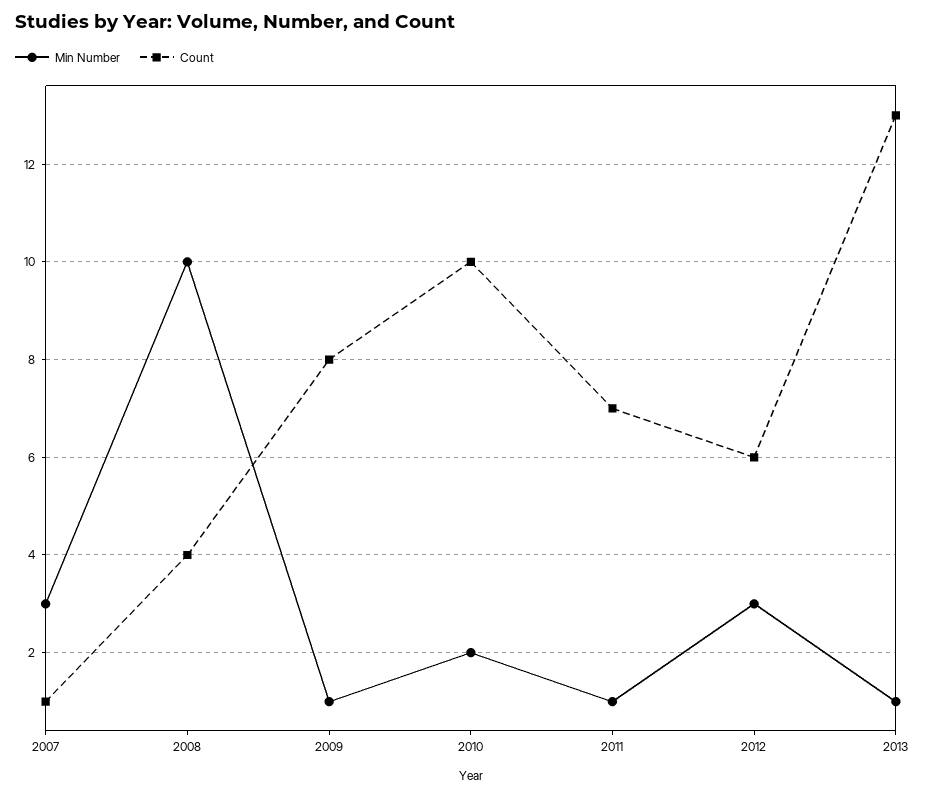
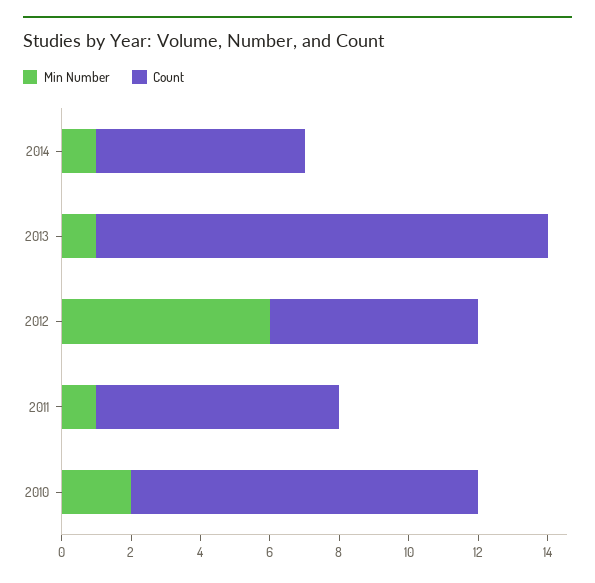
Min Number, 2007: 3 -> none
Count, 2007: 1 -> none
Min Number, 2008: 10 -> none
Count, 2008: 4 -> none
Min Number, 2009: 1 -> none
Count, 2009: 8 -> none
Min Number, 2012: 3 -> 6
Min Number, 2014: none -> 1
Count, 2014: none -> 6

